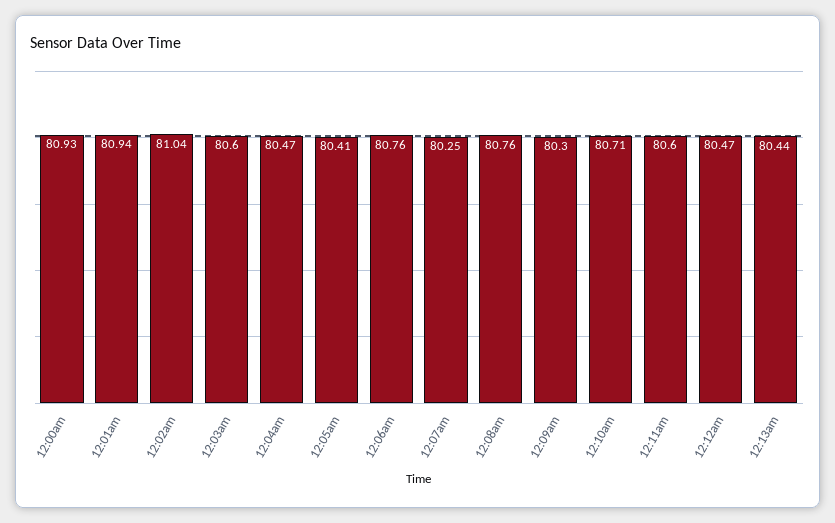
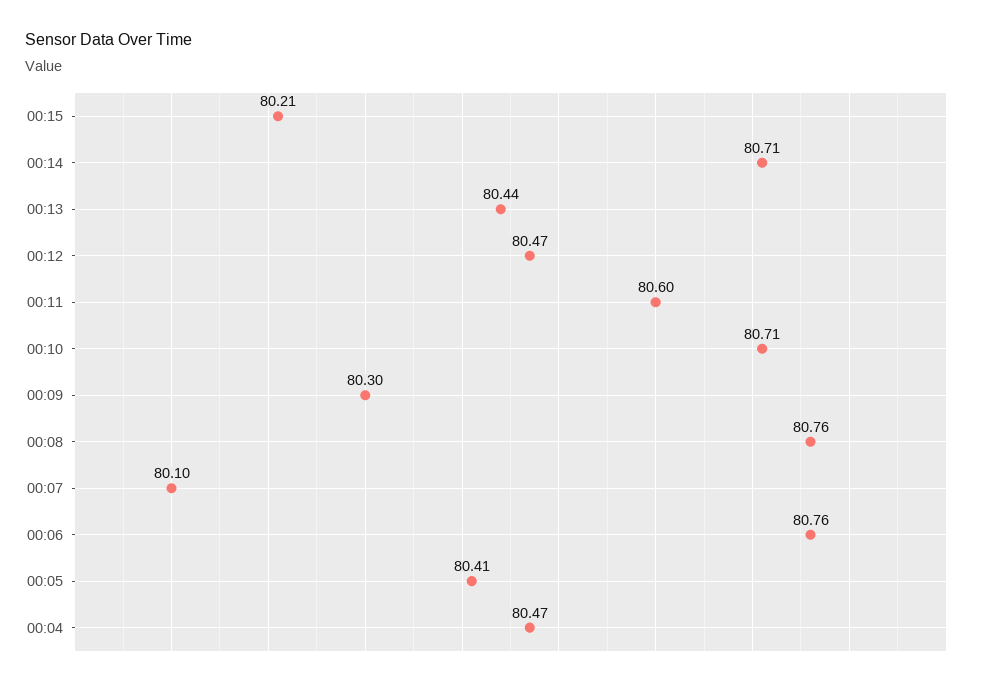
12:00am: 80.93 -> none
12:01am: 80.94 -> none
12:02am: 81.04 -> none
12:03am: 80.6 -> none
12:07am: 80.25 -> 80.1
00:15: none -> 80.21
00:14: none -> 80.71

